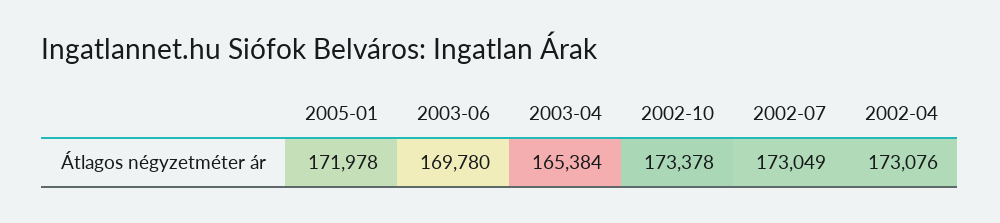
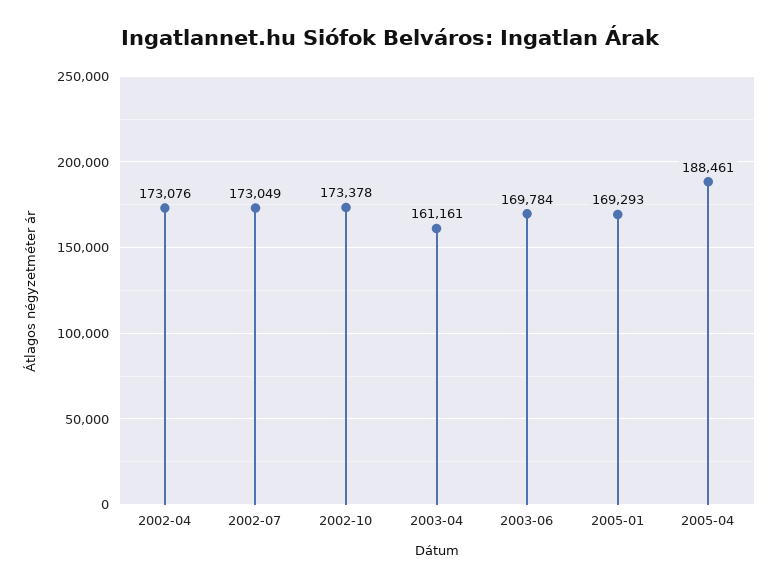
2005-01: 171978 -> 169293
2003-06: 169780 -> 169784
2003-04: 165384 -> 161161
2005-04: none -> 188461

